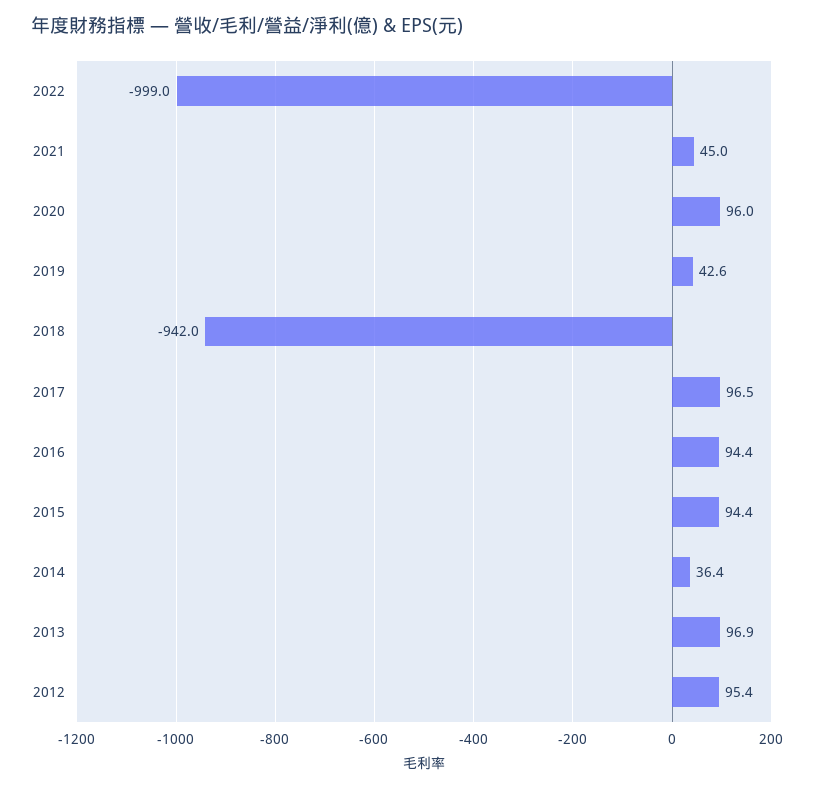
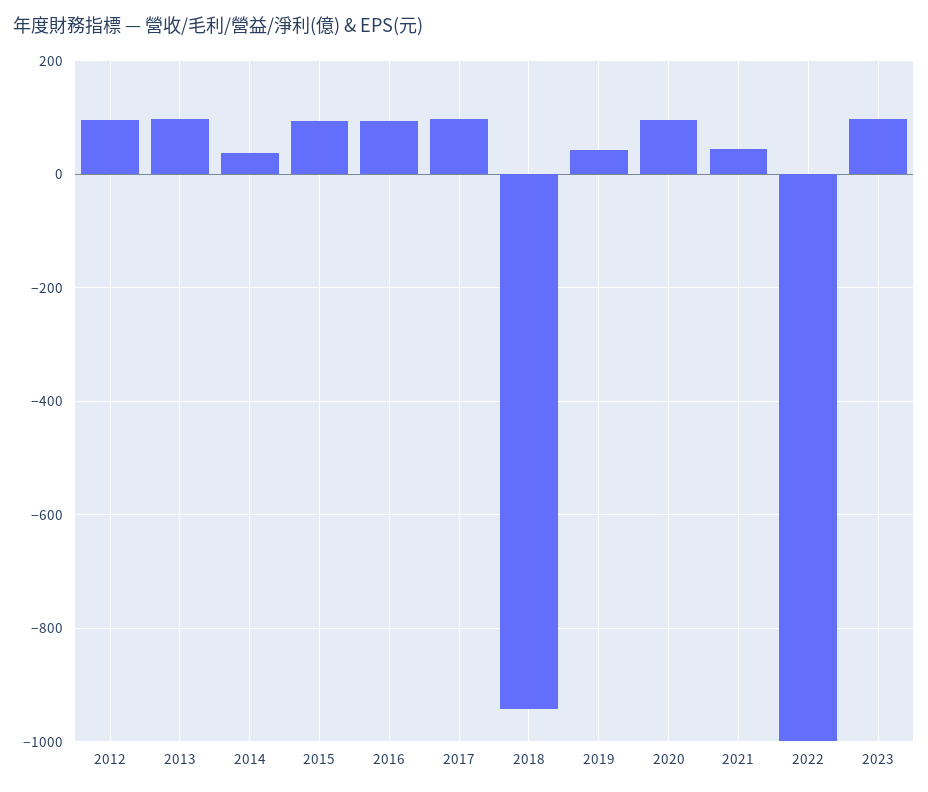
2023: none -> 100

